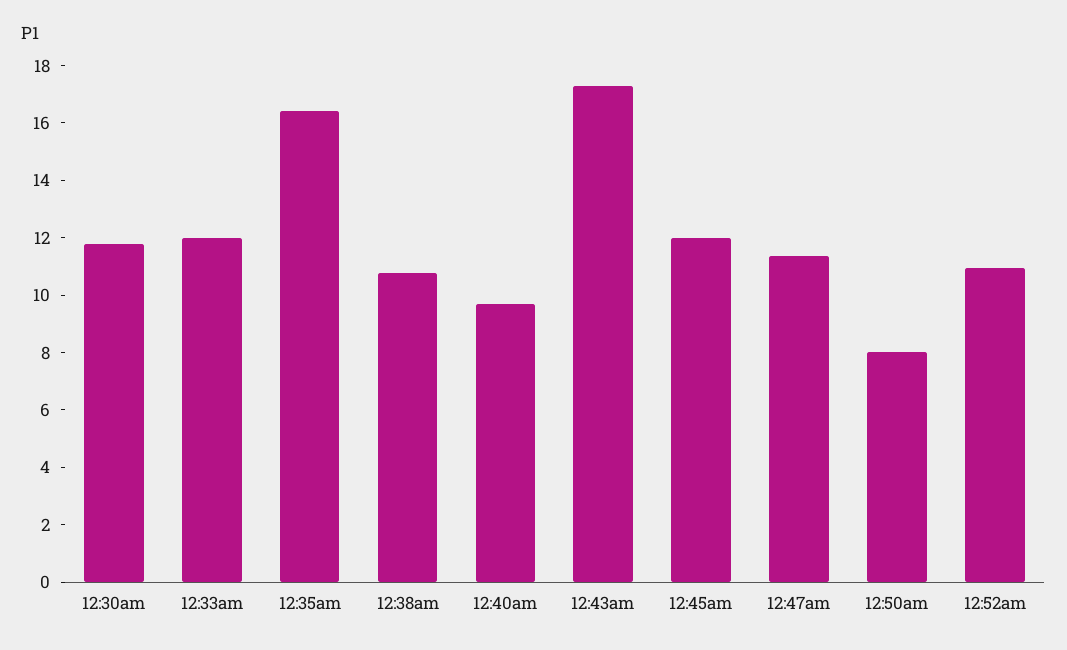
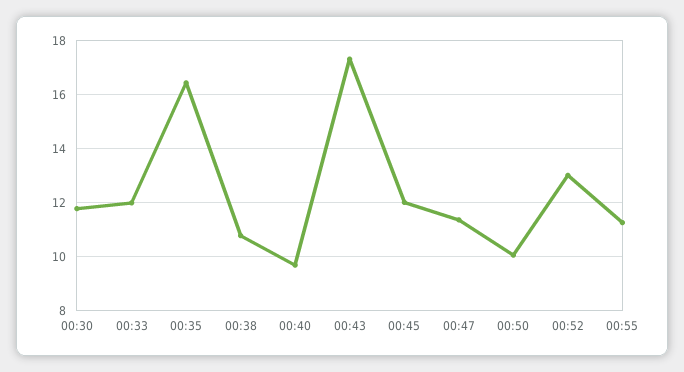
12:50am: 8 -> 10
12:52am: 11 -> 13
00:55: none -> 11.25

